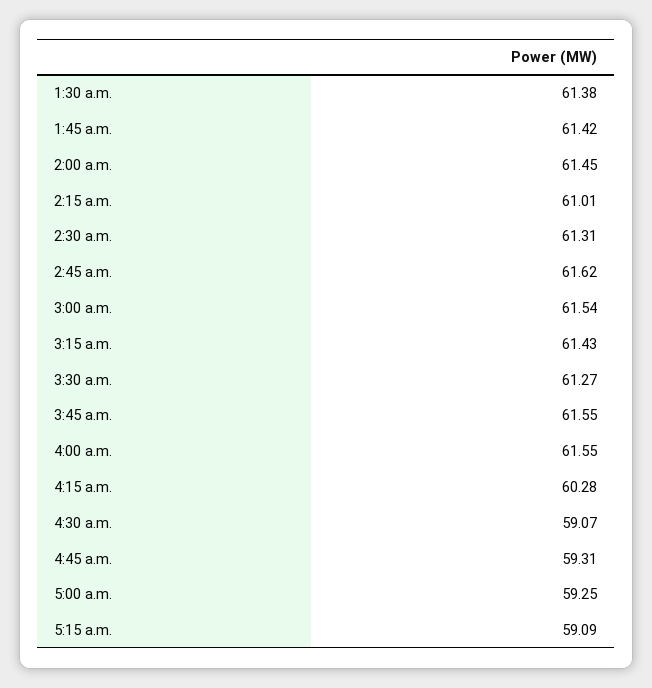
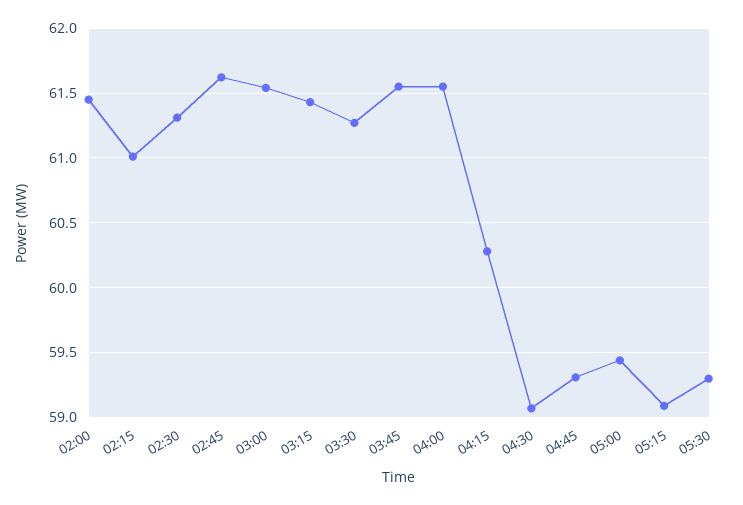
1:30 a.m.: 61.38 -> none
1:45 a.m.: 61.42 -> none
5:00 a.m.: 59.25 -> 59.45
05:30: none -> 59.3

